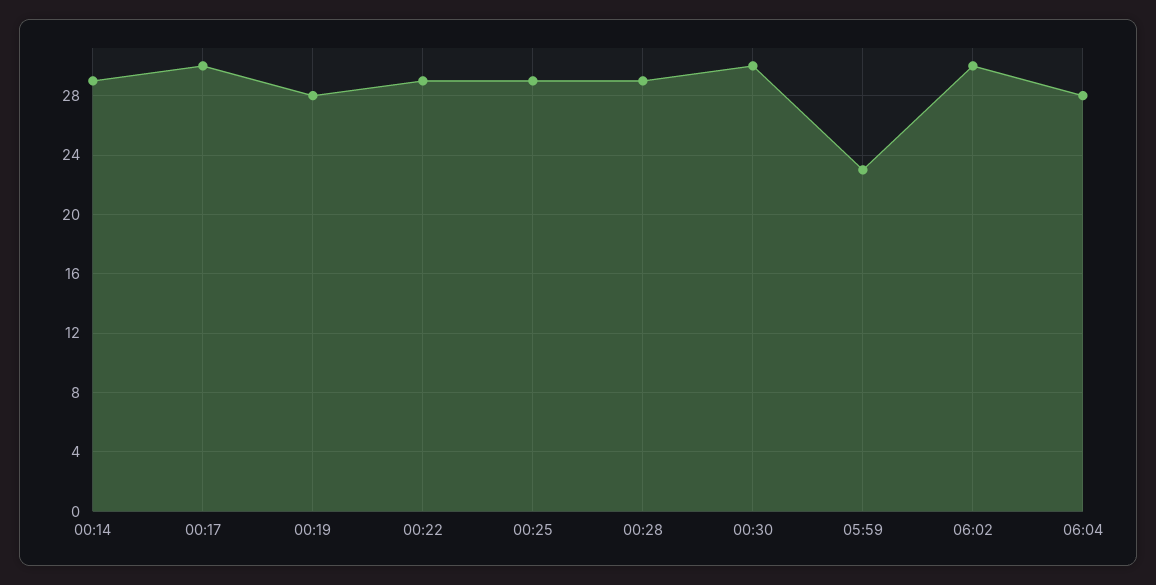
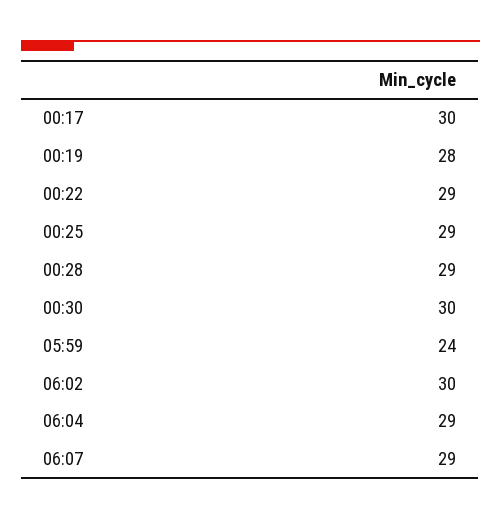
00:14: 29 -> none
05:59: 23 -> 24
06:04: 28 -> 29
06:07: none -> 29

